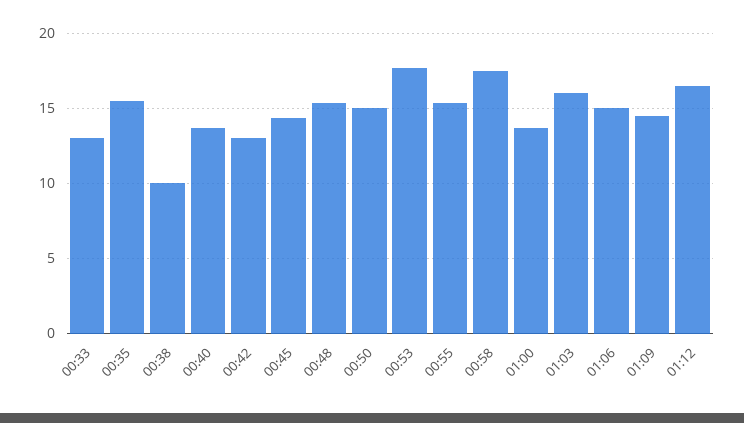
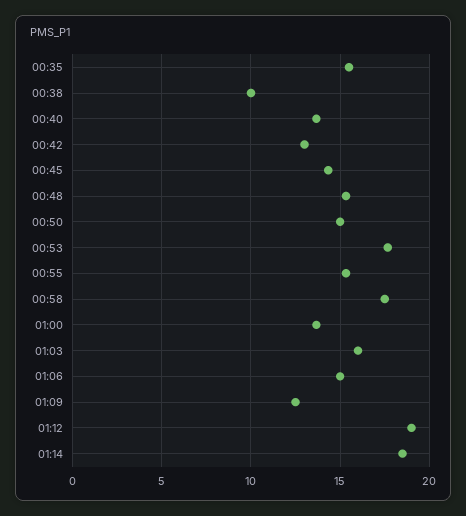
00:33: 13 -> none
01:09: 14.5 -> 12.5
01:12: 16.5 -> 19
01:14: none -> 18.5

